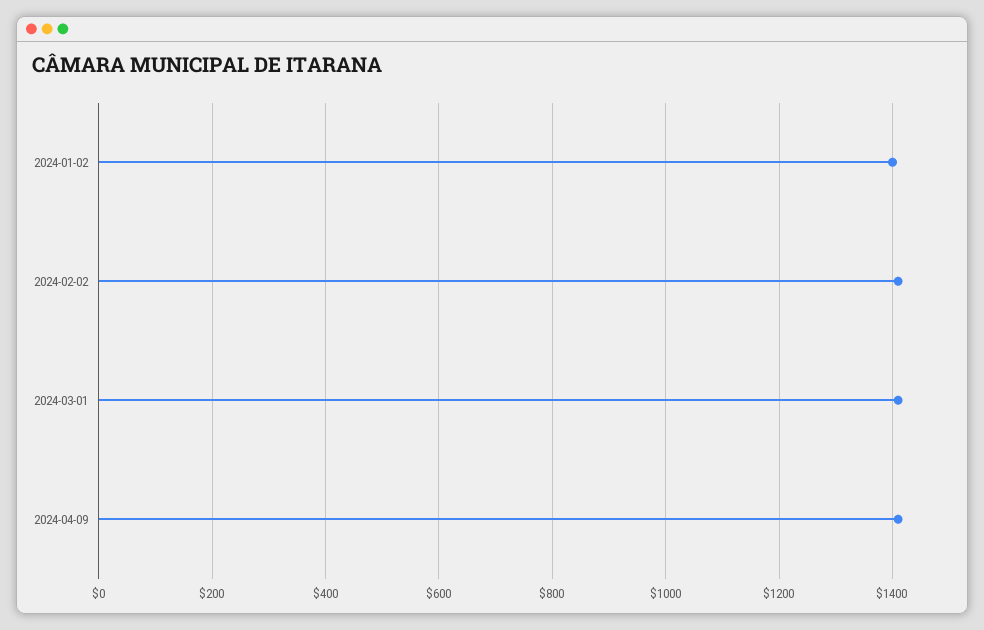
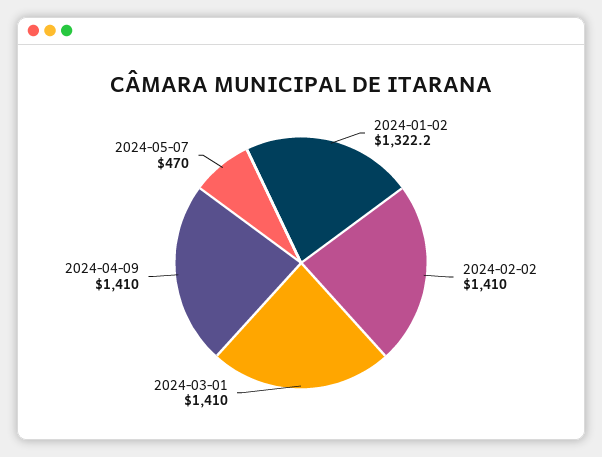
2024-01-02: 1400 -> 1322.2
2024-05-07: none -> 470

